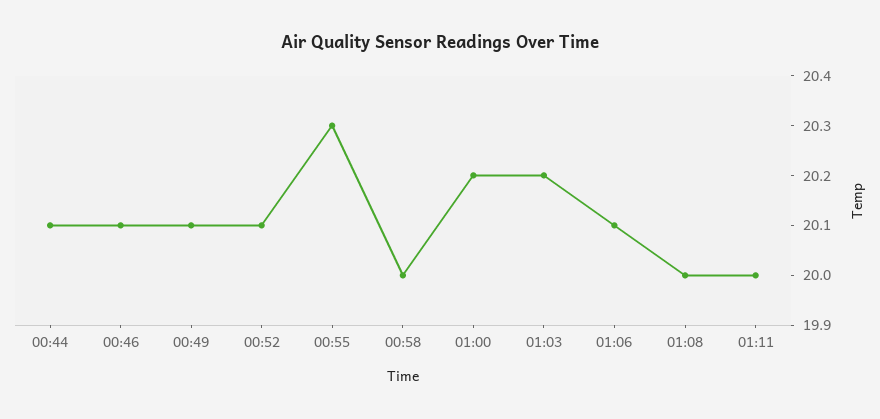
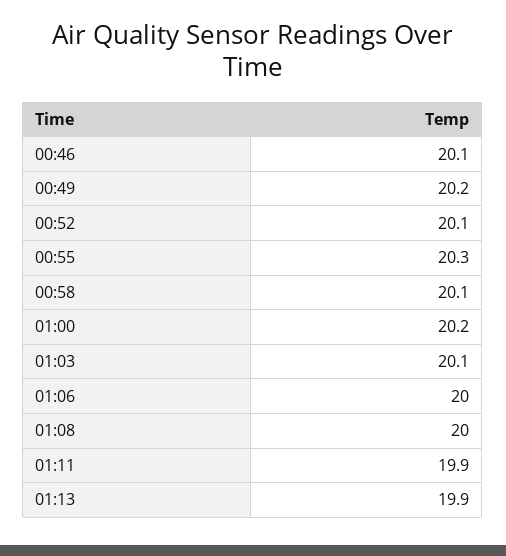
00:44: 20.1 -> none
00:49: 20.1 -> 20.2
00:58: 20 -> 20.1
01:03: 20.2 -> 20.1
01:06: 20.1 -> 20
01:11: 20 -> 19.9
01:13: none -> 19.9

